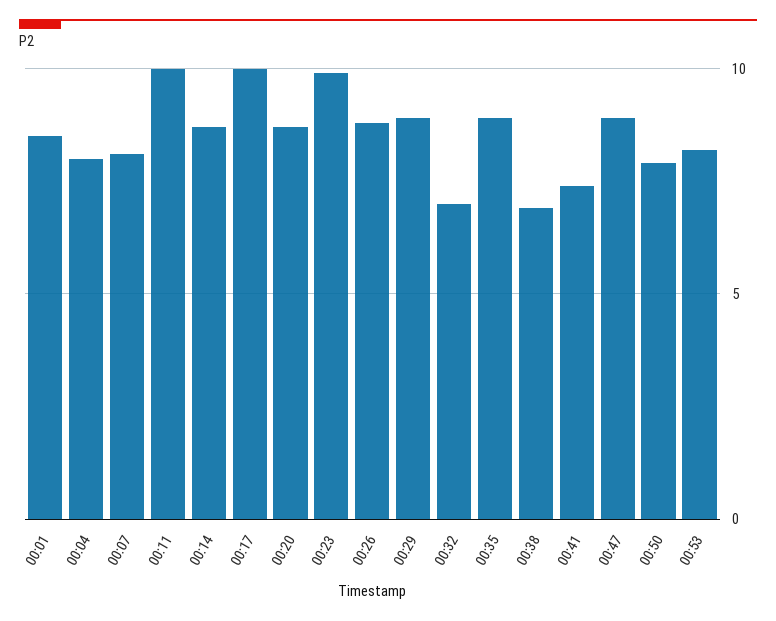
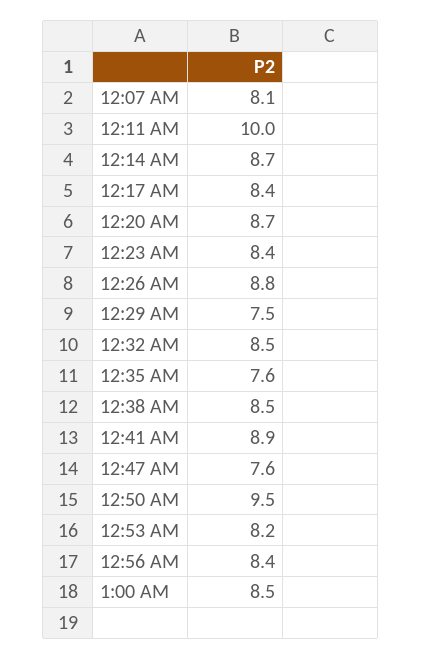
00:01: 8.5 -> none
00:04: 8 -> none
00:17: 10 -> 8.4
00:23: 10 -> 8.4
00:29: 9 -> 7.5
00:32: 7 -> 8.5
00:35: 9 -> 7.6
00:38: 7 -> 8.5
00:41: 7.5 -> 8.9
00:47: 9 -> 7.6
00:50: 8 -> 9.5
12:56 AM: none -> 8.4
1:00 AM: none -> 8.5

